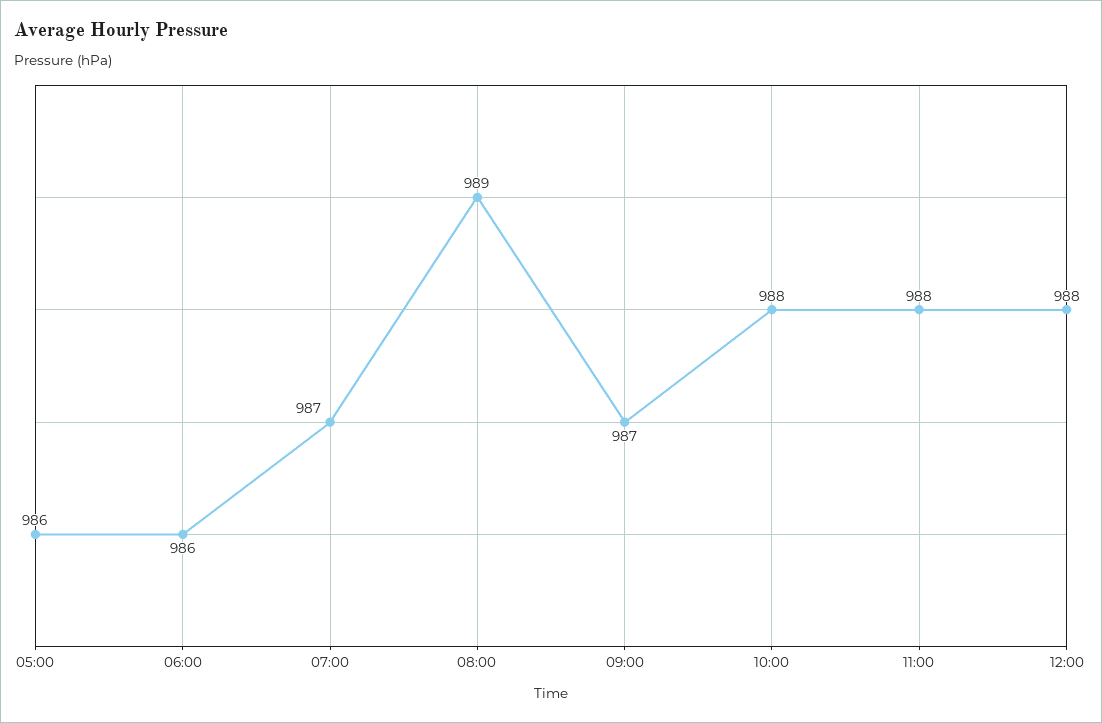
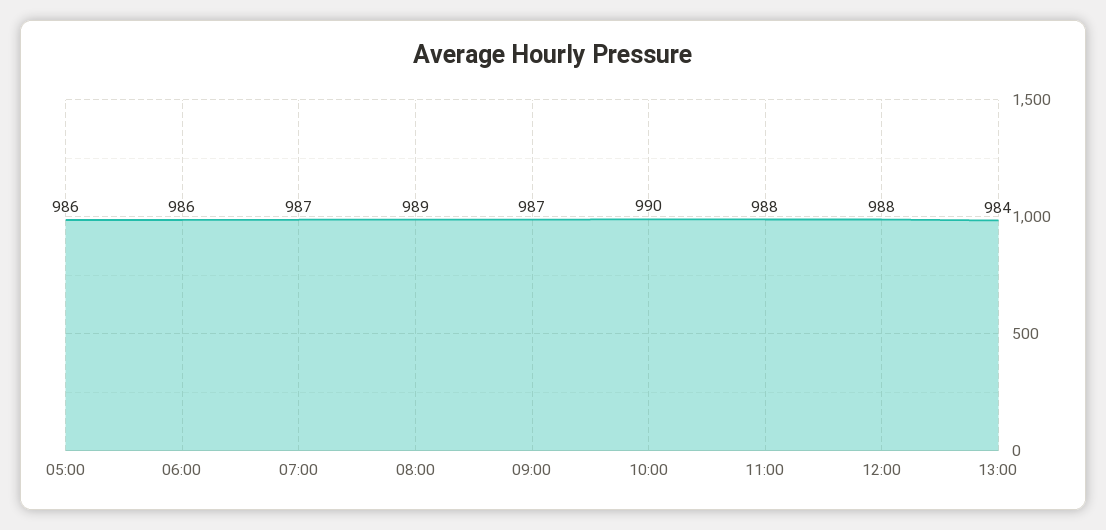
10:00: 988 -> 990
13:00: none -> 984

